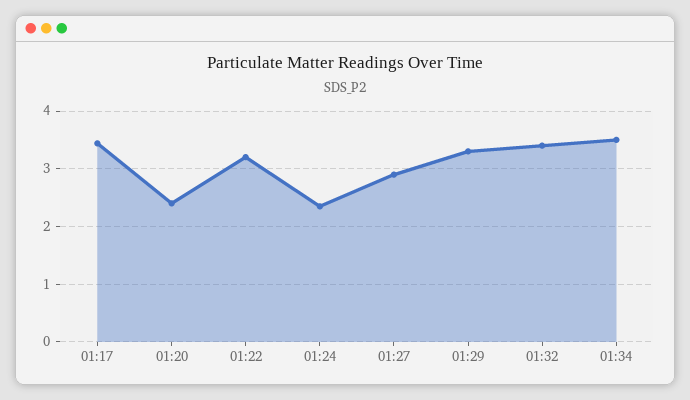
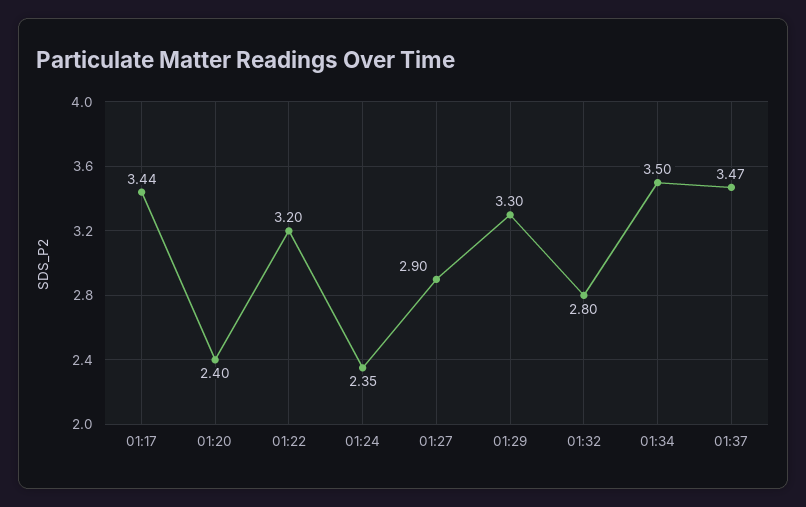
01:32: 3.4 -> 2.8
01:37: none -> 3.47

